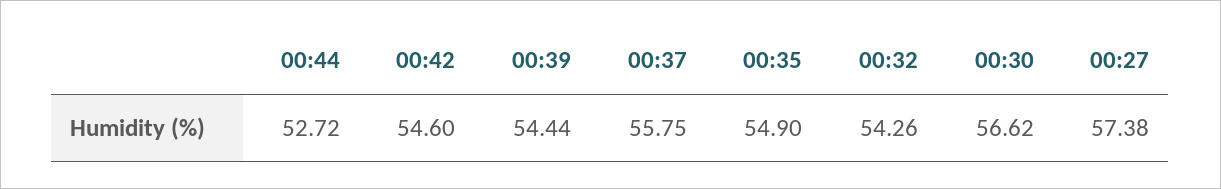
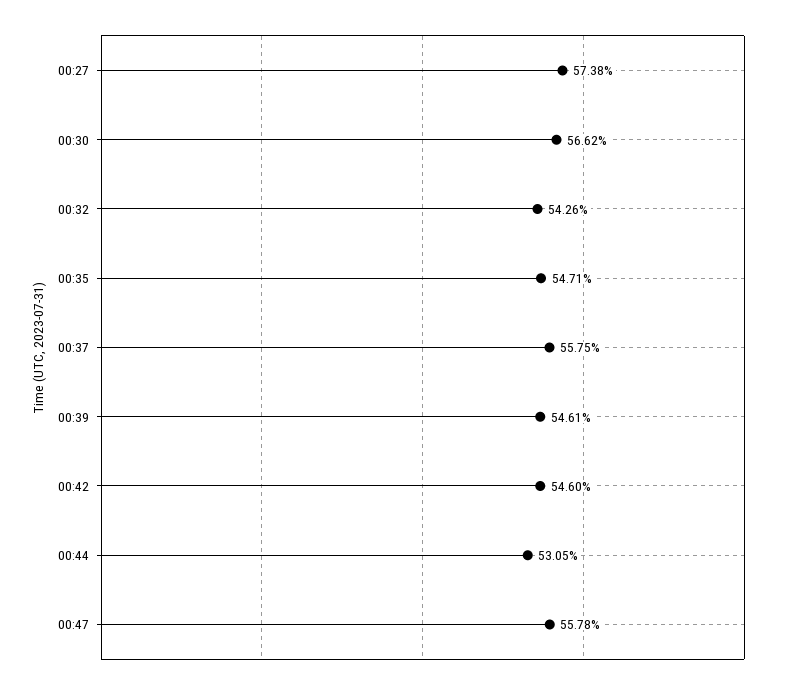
00:44: 52.72 -> 53.05
00:39: 54.44 -> 54.61
00:35: 54.9 -> 54.71
00:47: none -> 55.78

